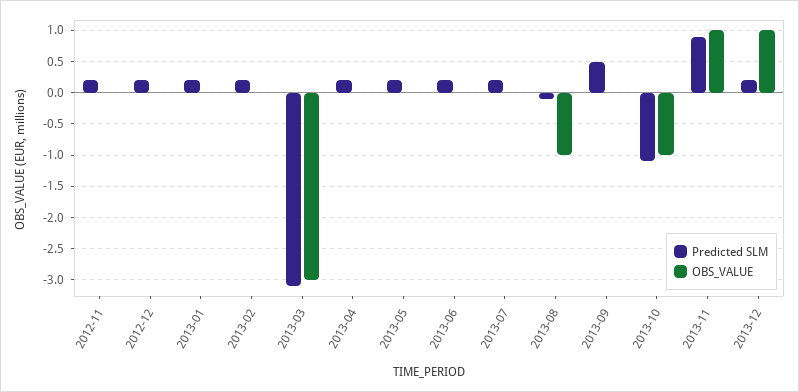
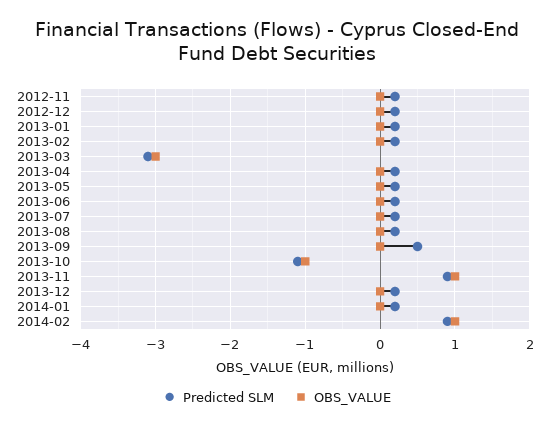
Predicted SLM, 2013-08: -0.1 -> 0.2
OBS_VALUE, 2013-08: -1 -> 0
OBS_VALUE, 2013-12: 1 -> 0
Predicted SLM, 2014-01: none -> 0.2
OBS_VALUE, 2014-01: none -> 0
Predicted SLM, 2014-02: none -> 0.9
OBS_VALUE, 2014-02: none -> 1

